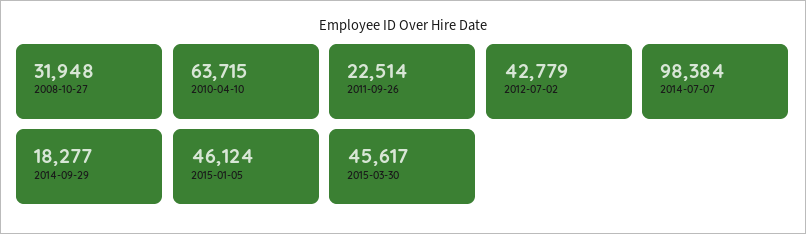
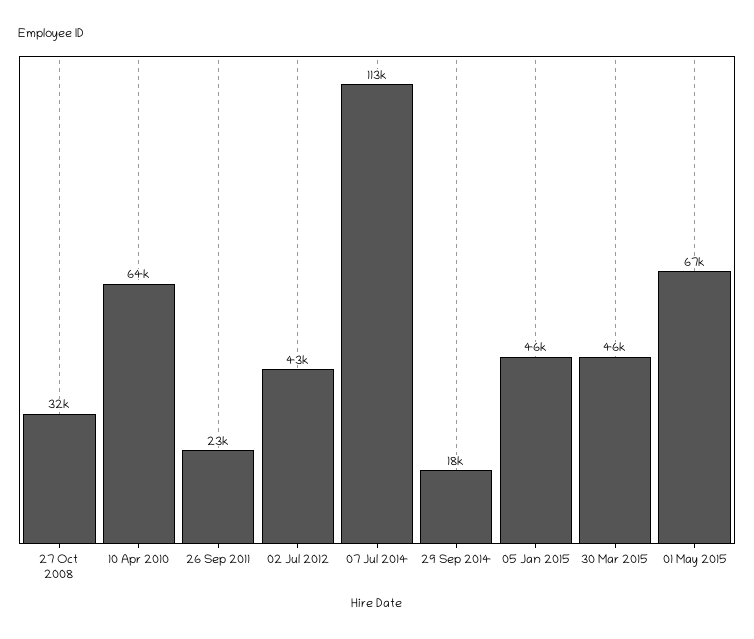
2014-07-07: 98384 -> 113000
01 May 2015: none -> 67000

